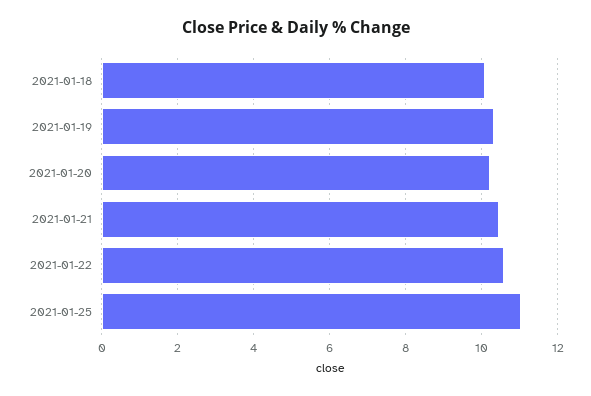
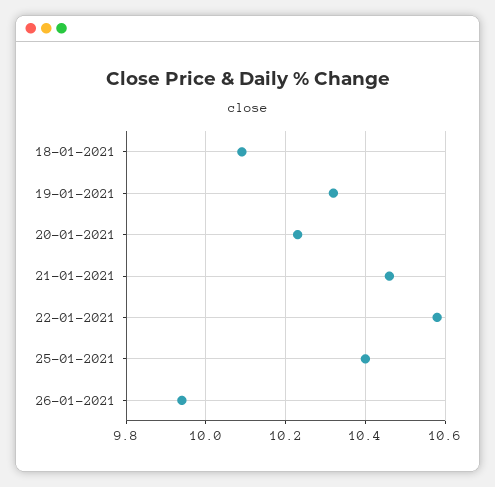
2021-01-25: 11 -> 10.4
26-01-2021: none -> 9.95

